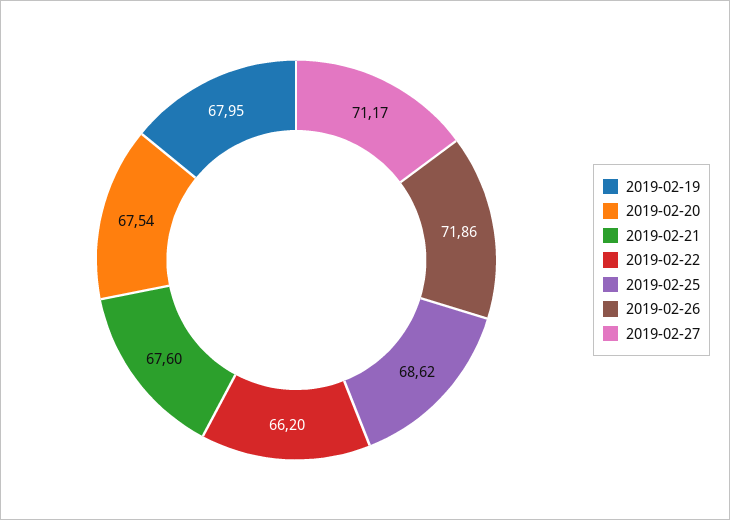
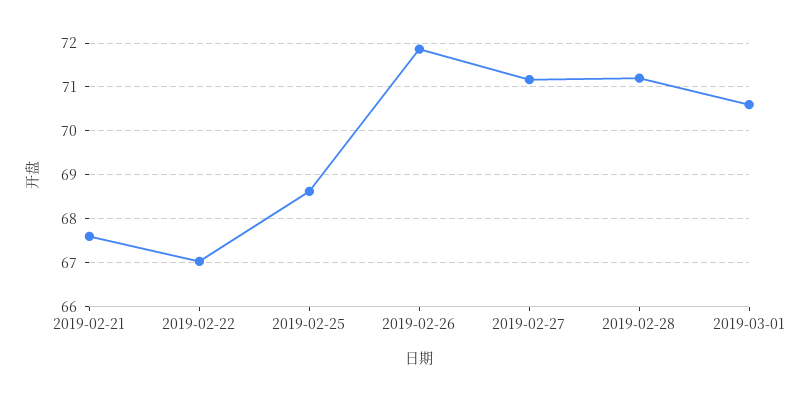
2019-02-19: 67.95 -> none
2019-02-20: 67.54 -> none
2019-02-22: 66.2 -> 67
2019-02-28: none -> 71.2
2019-03-01: none -> 70.6

